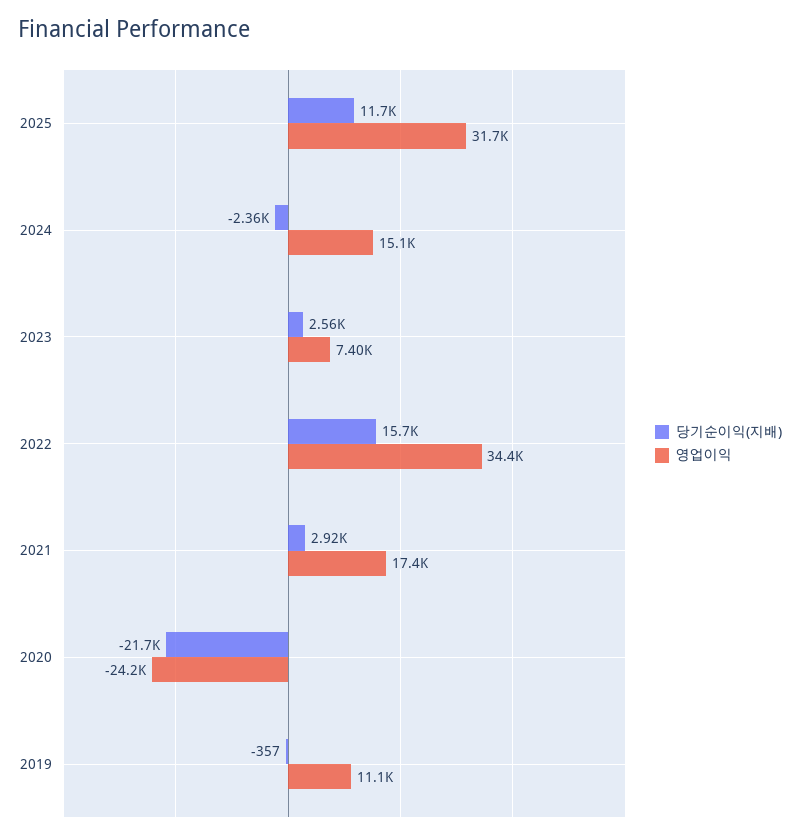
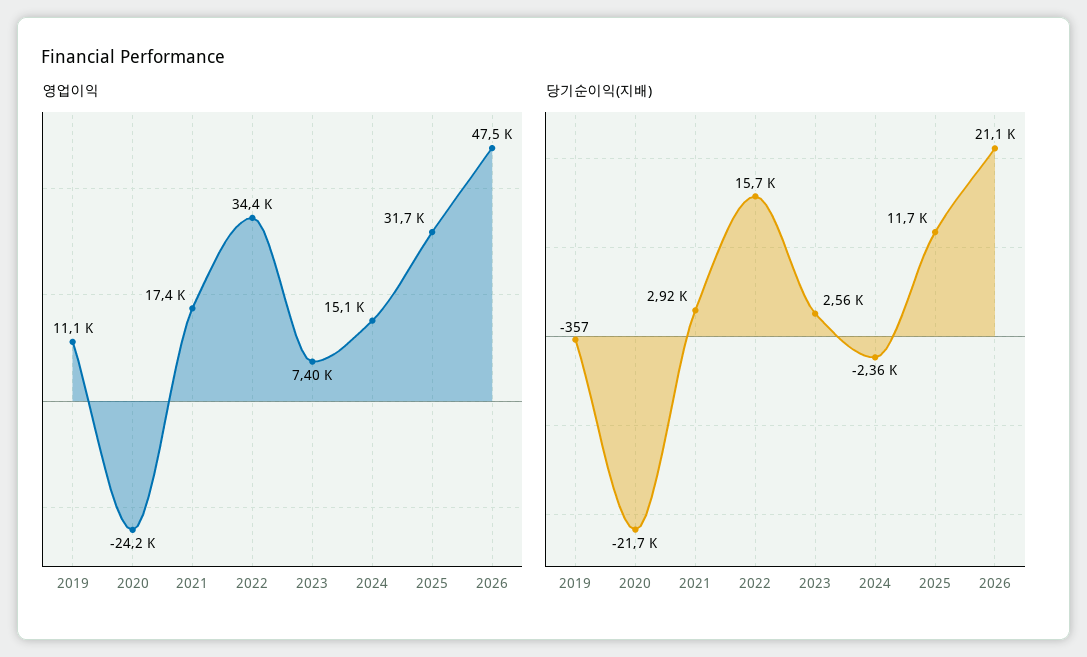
영업이익, 2026: none -> 47500
당기순이익(지배), 2026: none -> 21100

